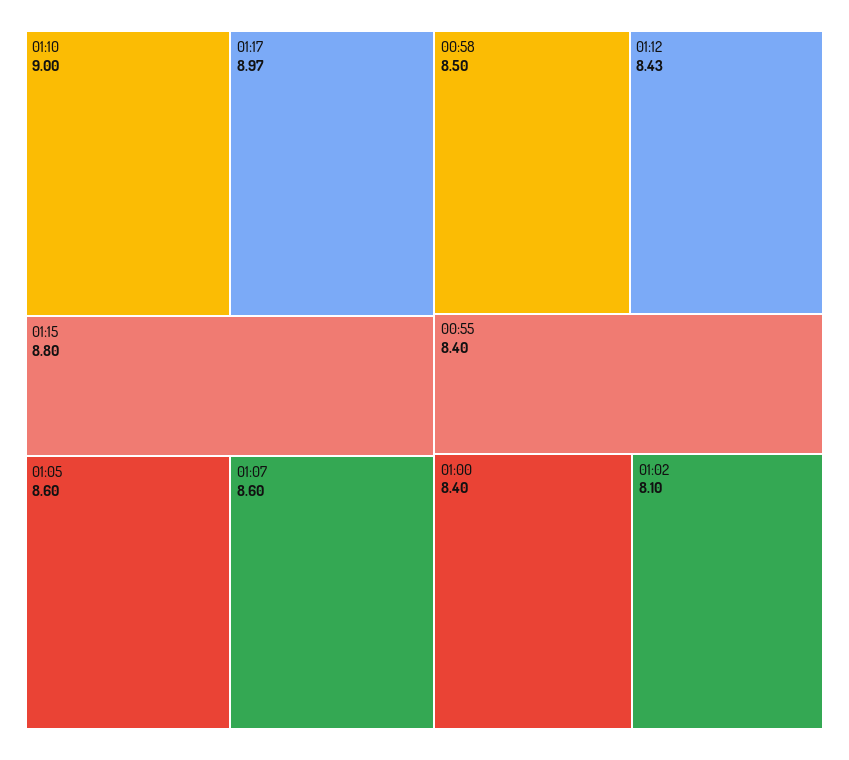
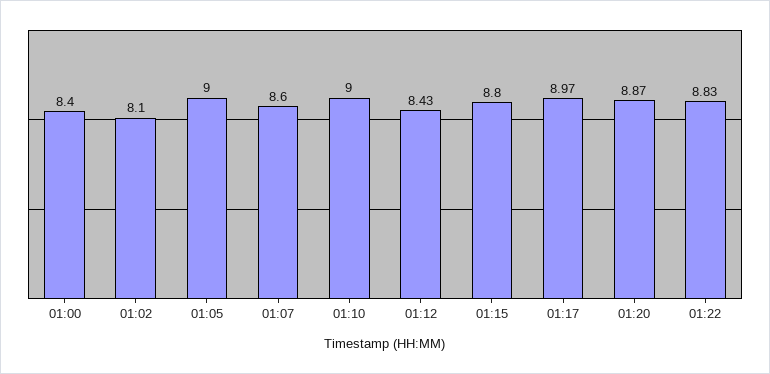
01:05: 8.6 -> 9
00:58: 8.5 -> none
00:55: 8.4 -> none
01:20: none -> 8.87
01:22: none -> 8.83

